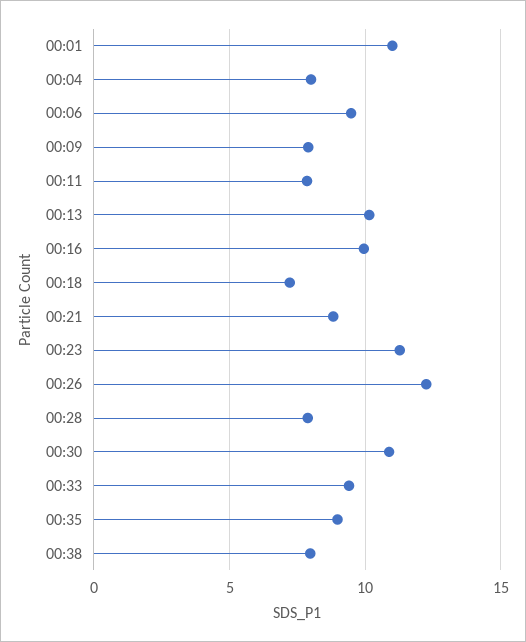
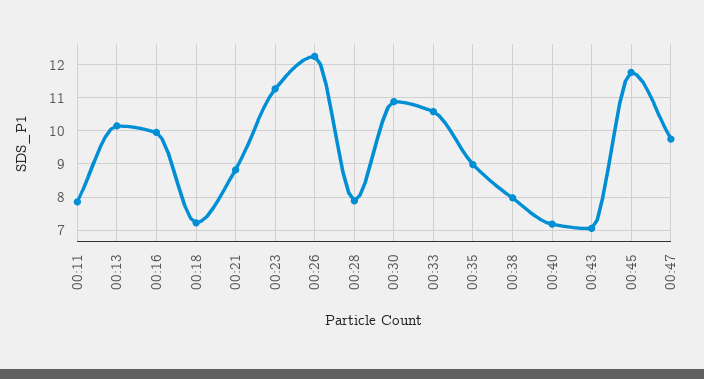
00:01: 11 -> none
00:04: 8 -> none
00:06: 9.5 -> none
00:09: 8 -> none
00:33: 9.5 -> 10.6
00:40: none -> 7.2
00:43: none -> 7
00:45: none -> 11.8
00:47: none -> 9.8

